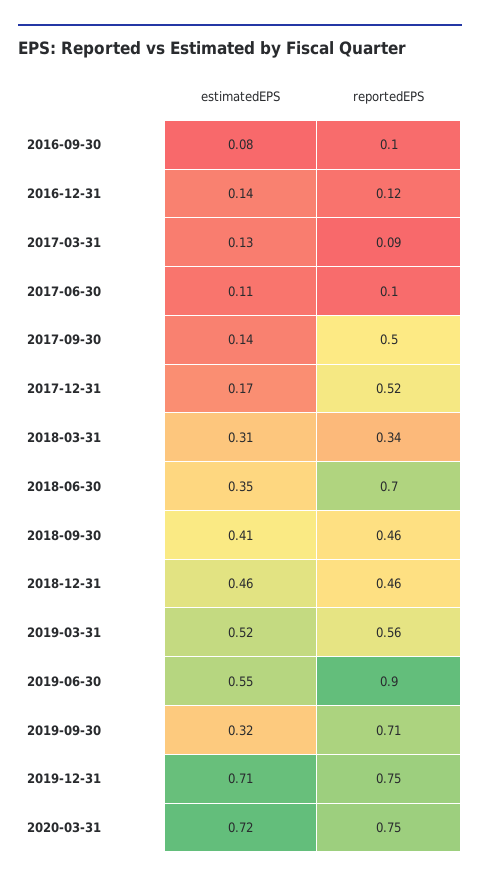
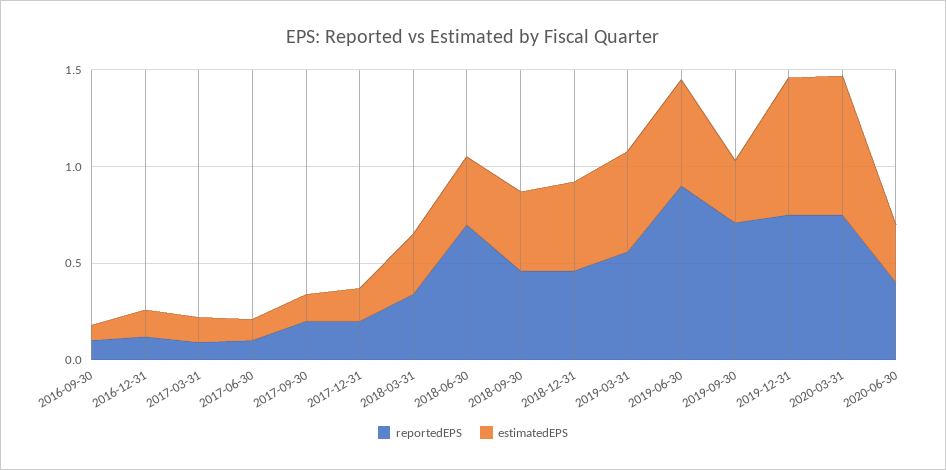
reportedEPS, 2017-09-30: 0.5 -> 0.2
reportedEPS, 2017-12-31: 0.52 -> 0.2
reportedEPS, 2020-06-30: none -> 0.4
estimatedEPS, 2020-06-30: none -> 0.3

